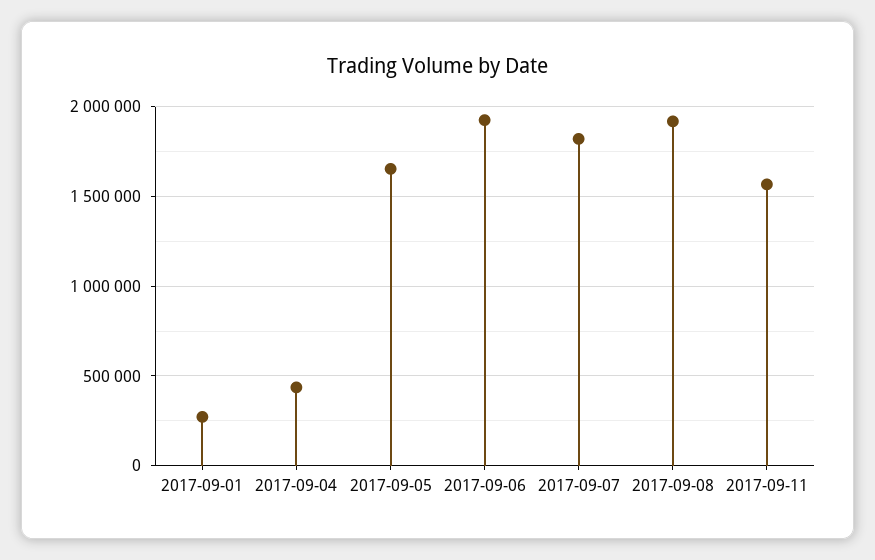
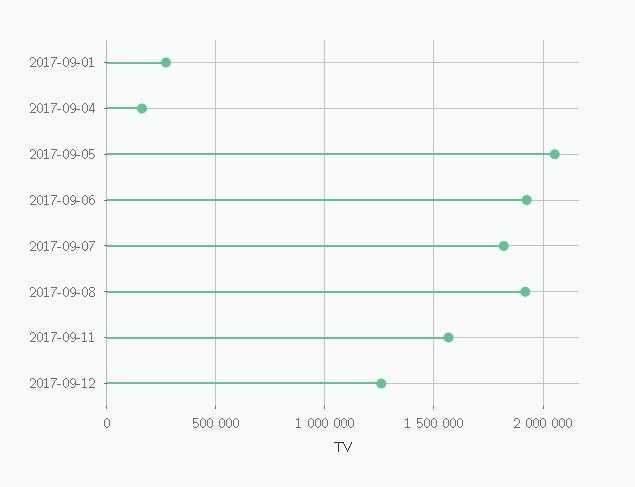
2017-09-04: 450000 -> 150000
2017-09-05: 1650000 -> 2050000
2017-09-12: none -> 1250000

